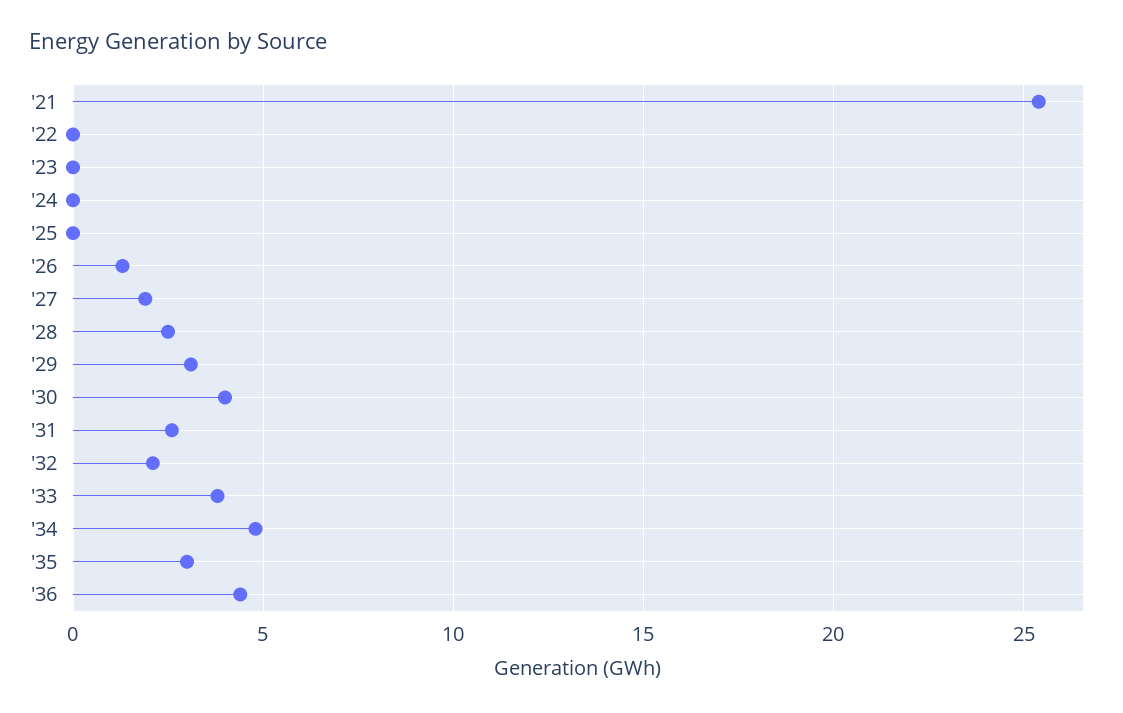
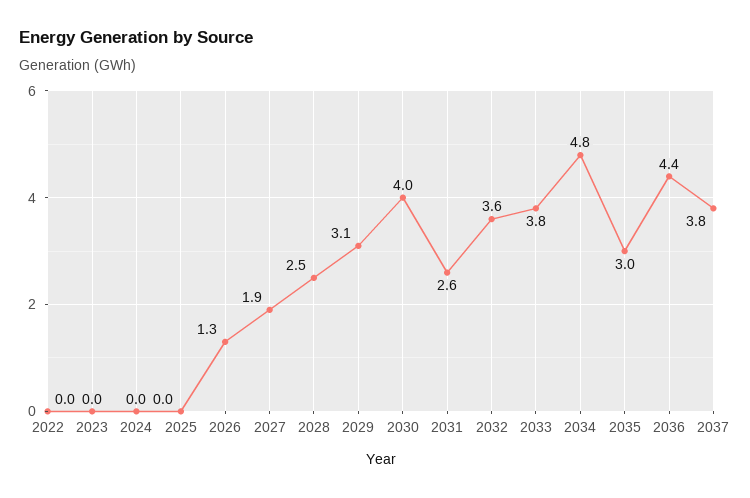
'21: 25.5 -> none
'32: 2 -> 3.6
2037: none -> 3.8

